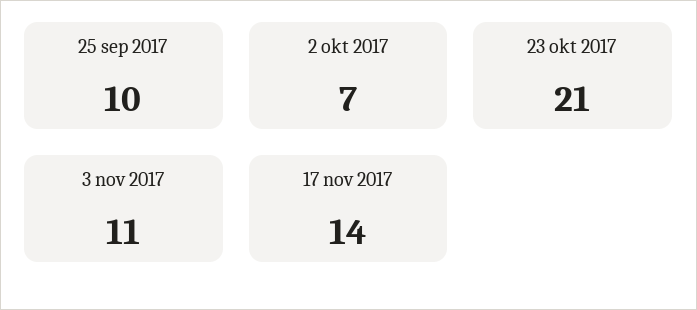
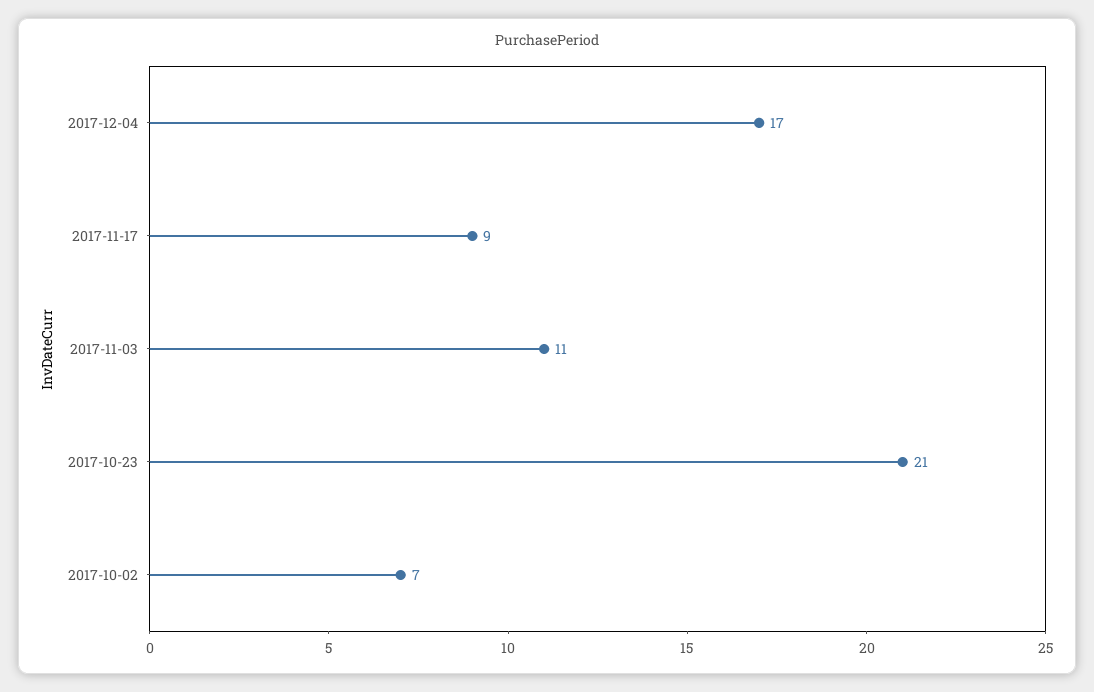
25 sep 2017: 10 -> none
17 nov 2017: 14 -> 9
2017-12-04: none -> 17

